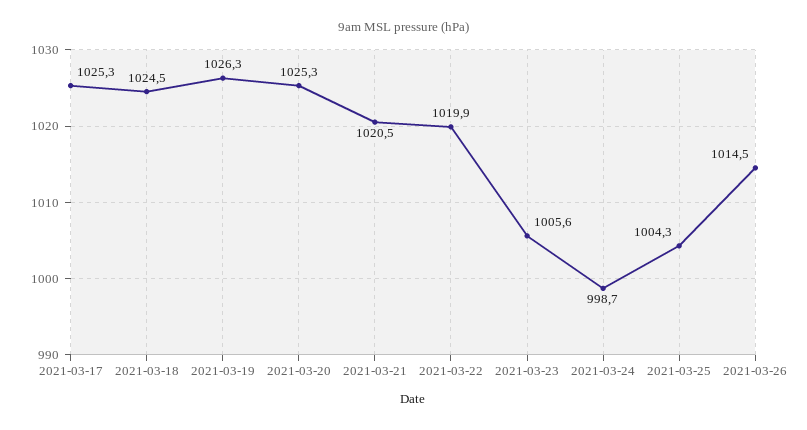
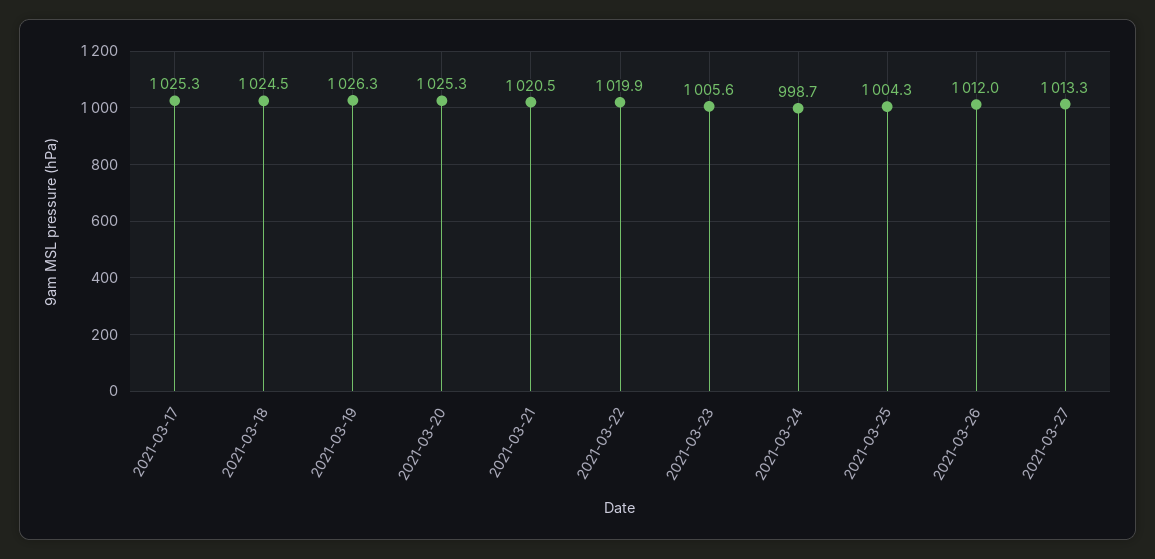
2021-03-26: 1014.5 -> 1012
2021-03-27: none -> 1013.3

